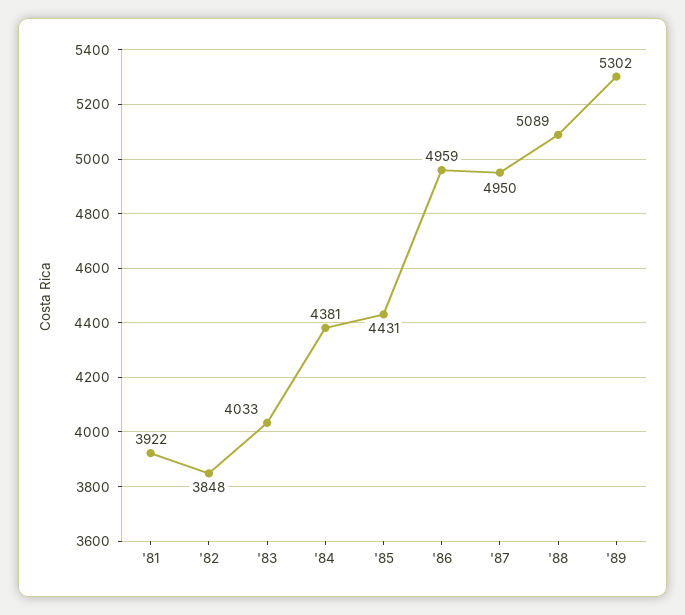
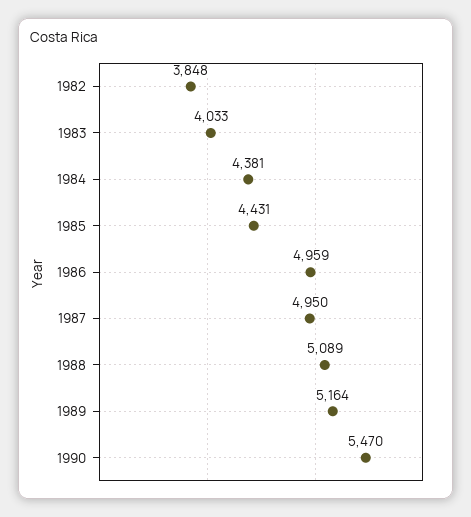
'81: 3922 -> none
'89: 5302 -> 5164
1990: none -> 5470

